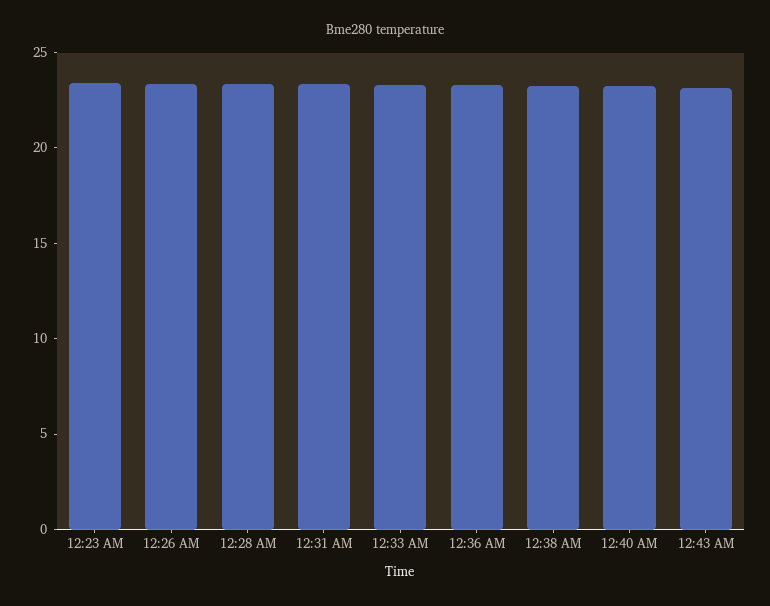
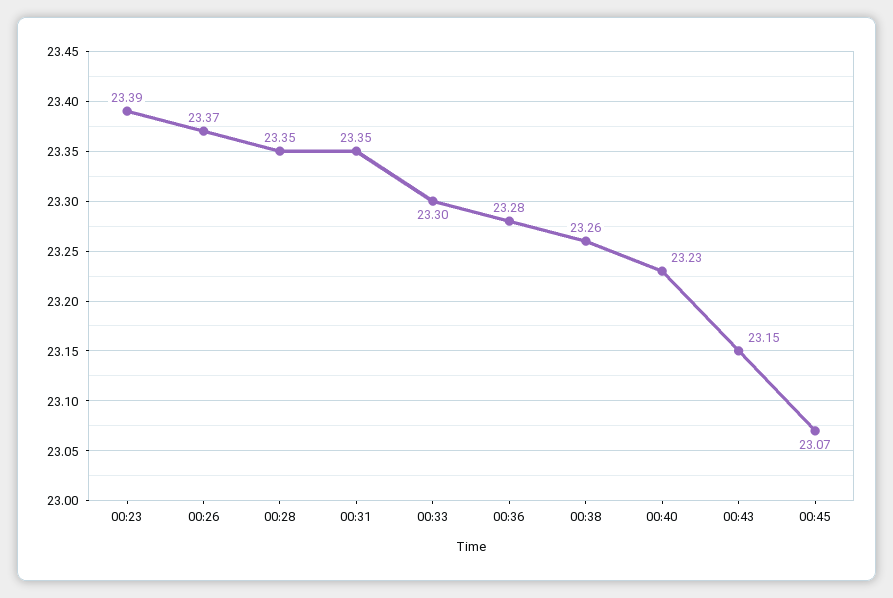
00:45: none -> 23.07

